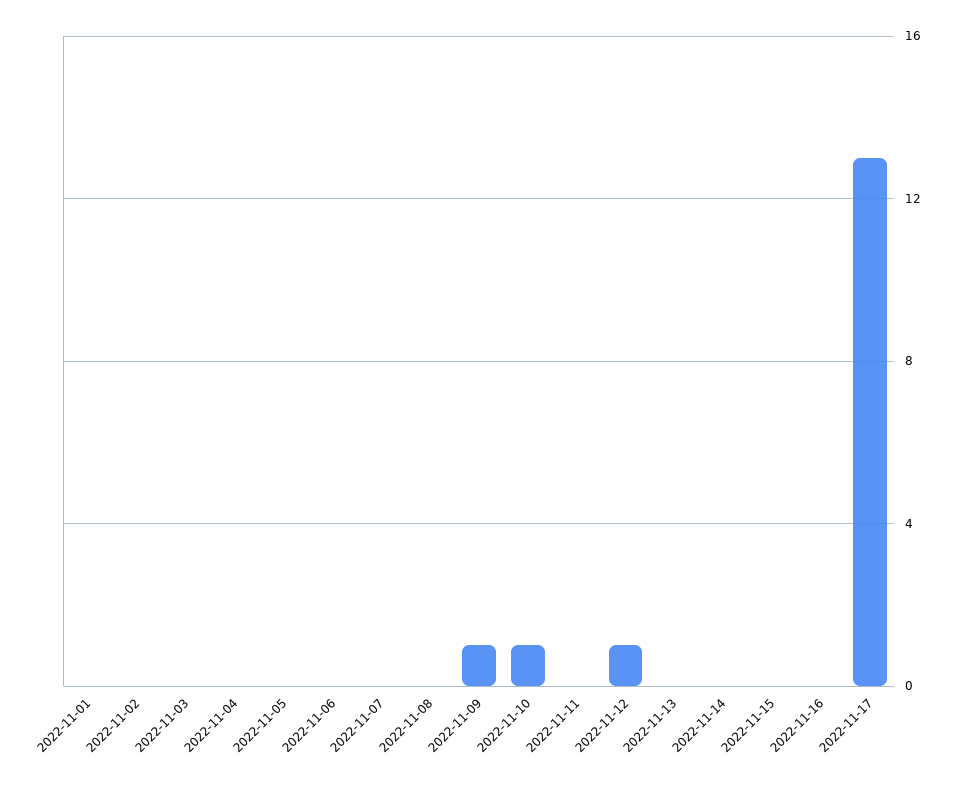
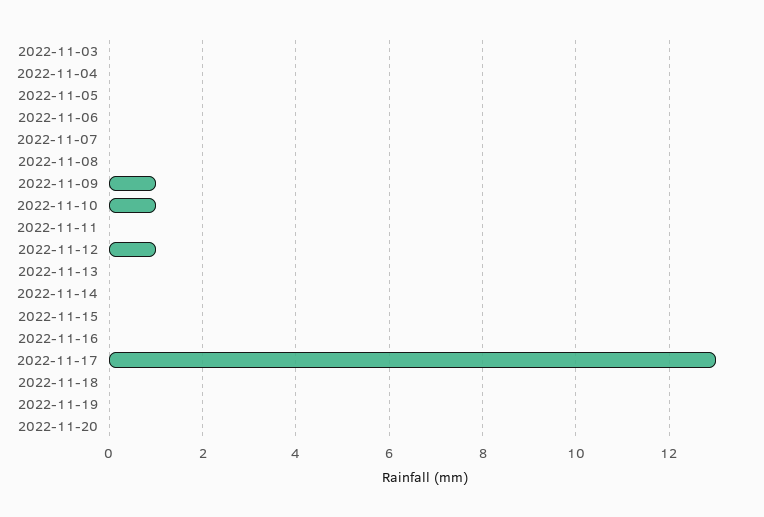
2022-11-01: 0 -> none
2022-11-02: 0 -> none
2022-11-18: none -> 0
2022-11-19: none -> 0
2022-11-20: none -> 0

